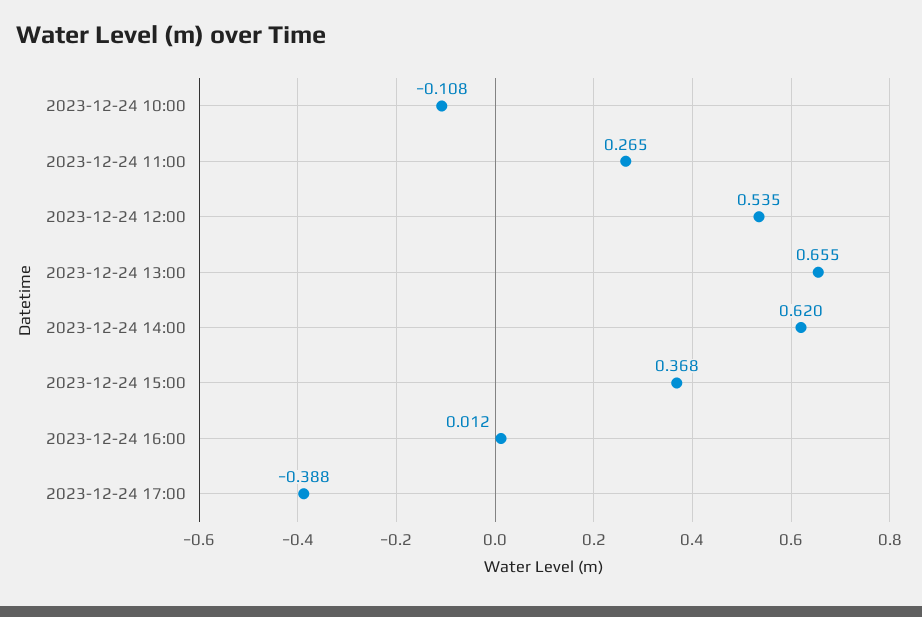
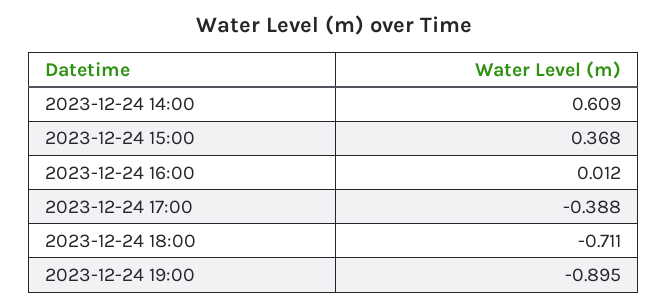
2023-12-24 10:00: -0.108 -> none
2023-12-24 11:00: 0.265 -> none
2023-12-24 12:00: 0.535 -> none
2023-12-24 13:00: 0.655 -> none
2023-12-24 14:00: 0.62 -> 0.609
2023-12-24 18:00: none -> -0.711
2023-12-24 19:00: none -> -0.895

